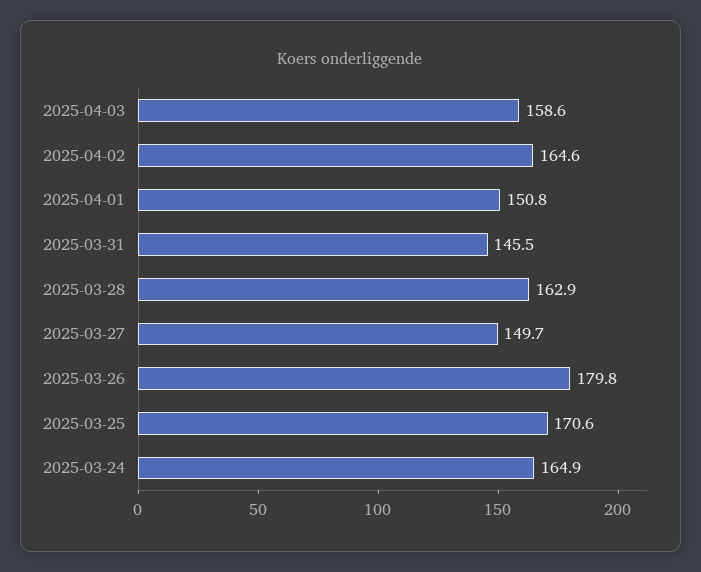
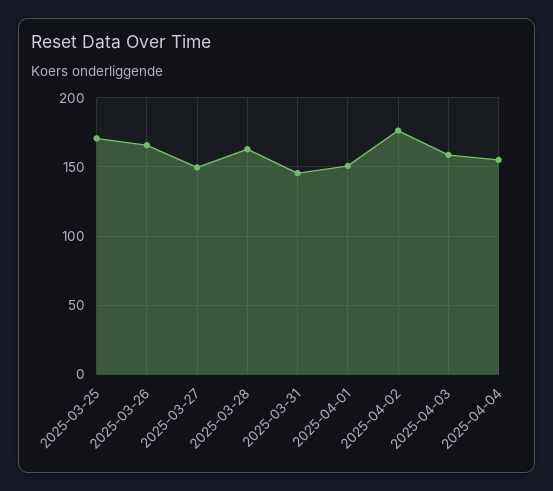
2025-04-02: 164.6 -> 175
2025-03-26: 179.8 -> 165
2025-03-24: 164.9 -> none
2025-04-04: none -> 155

